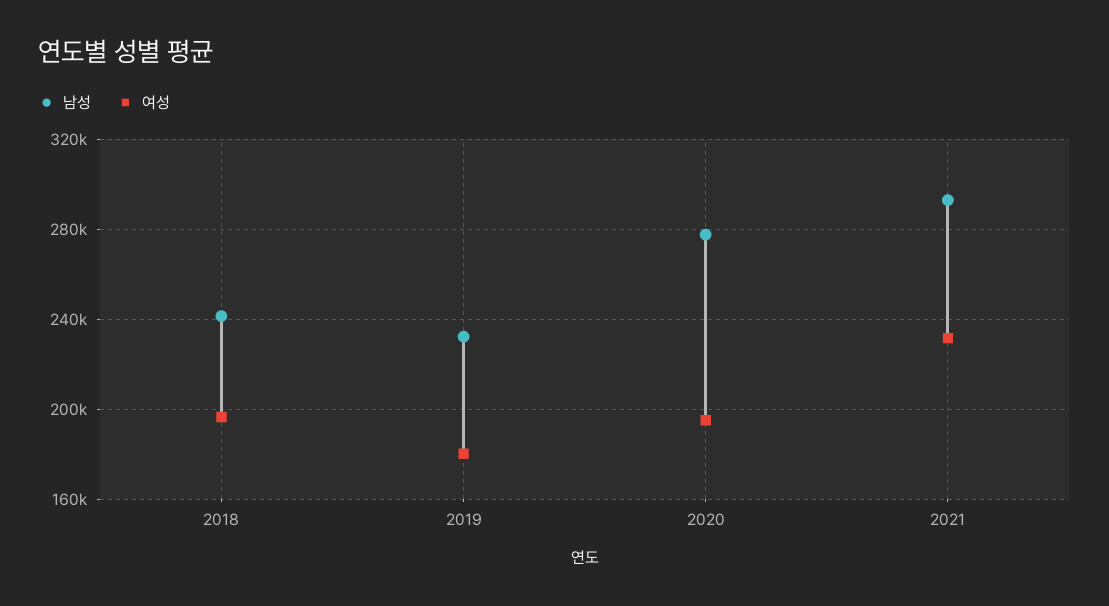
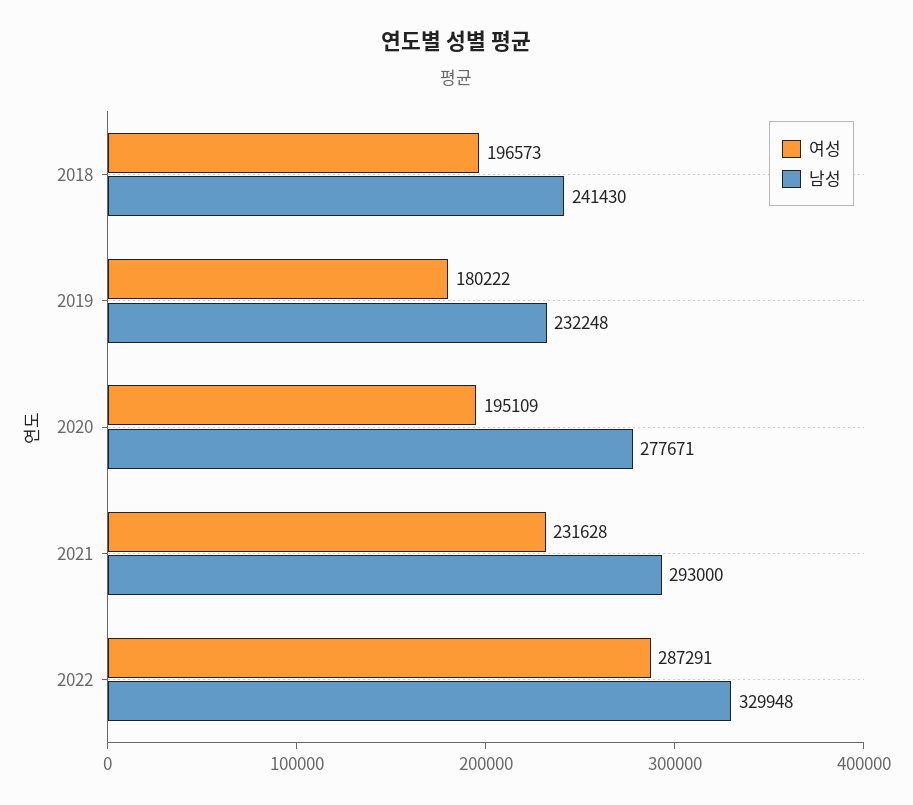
여성, 2022: none -> 287291
남성, 2022: none -> 329948

